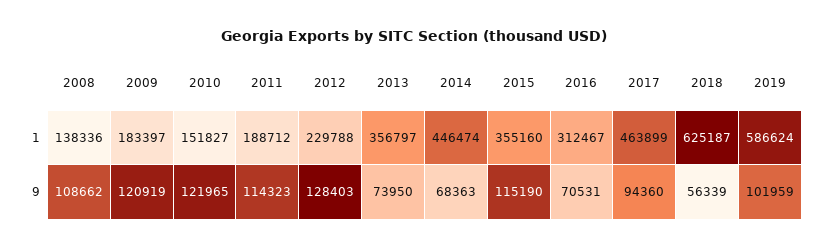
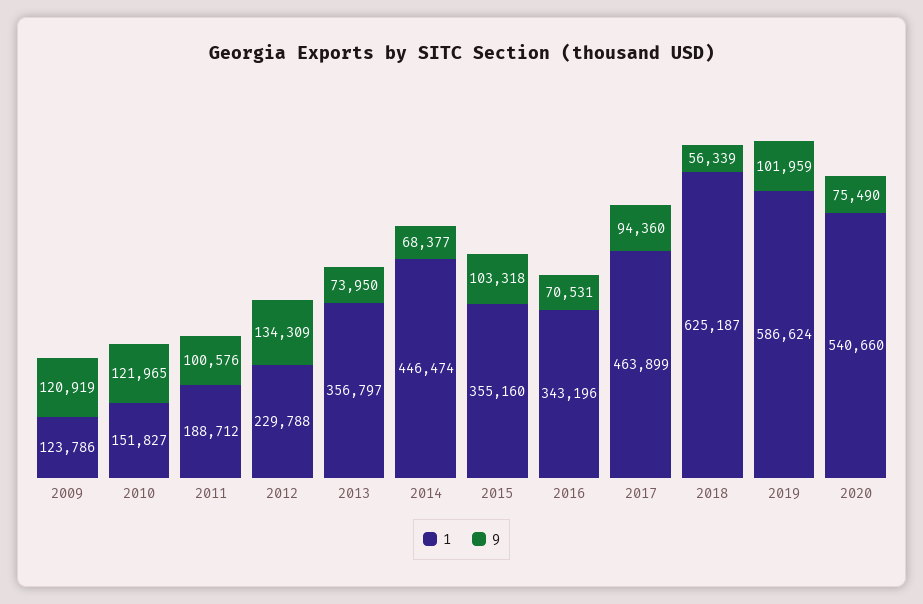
1, 2008: 138336 -> none
1, 2009: 183397 -> 123786
1, 2016: 312467 -> 343196
9, 2008: 108662 -> none
9, 2011: 114323 -> 100576
9, 2012: 128403 -> 134309
9, 2014: 68363 -> 68377
9, 2015: 115190 -> 103318
1, 2020: none -> 540660
9, 2020: none -> 75490

